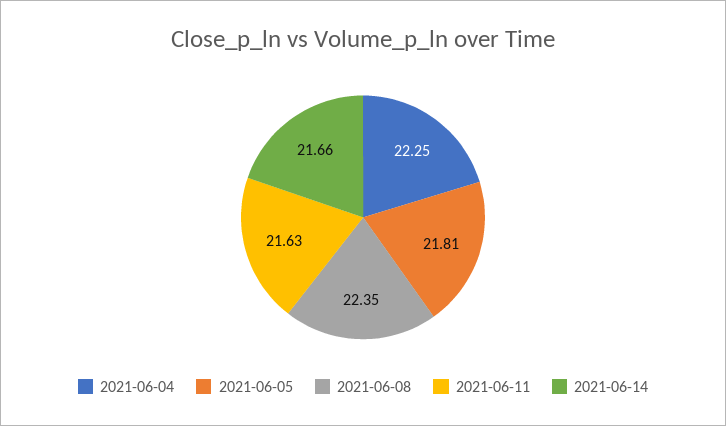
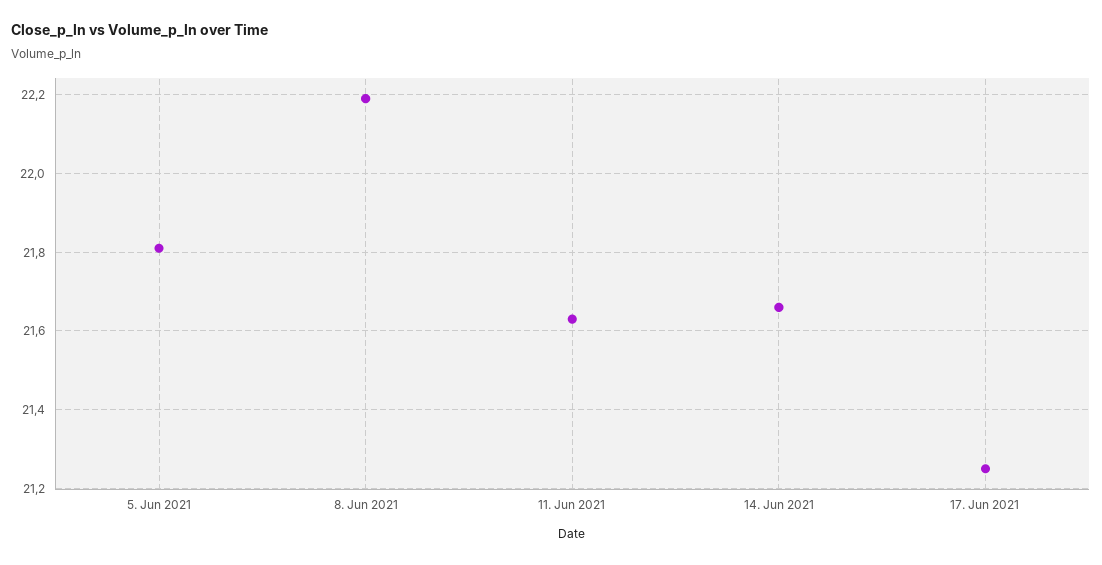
2021-06-04: 22.25 -> none
2021-06-08: 22.35 -> 22.2
17. Jun 2021: none -> 21.25

